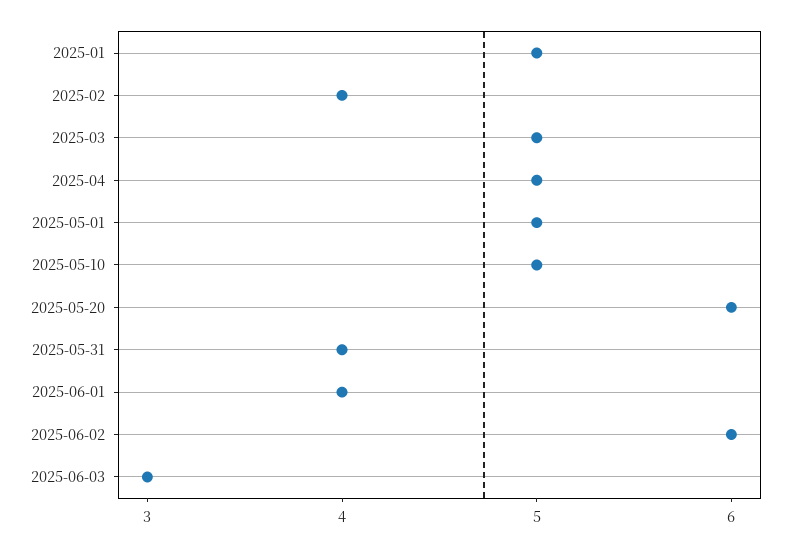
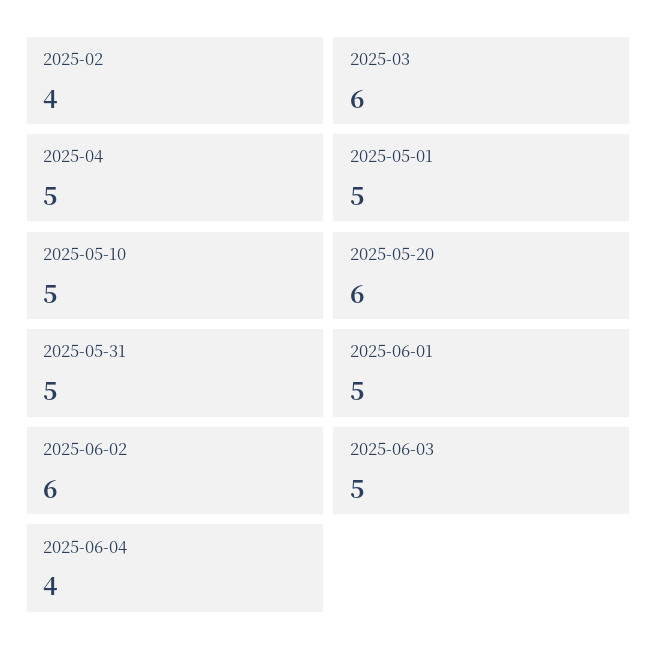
2025-01: 5 -> none
2025-03: 5 -> 6
2025-05-31: 4 -> 5
2025-06-01: 4 -> 5
2025-06-03: 3 -> 5
2025-06-04: none -> 4

